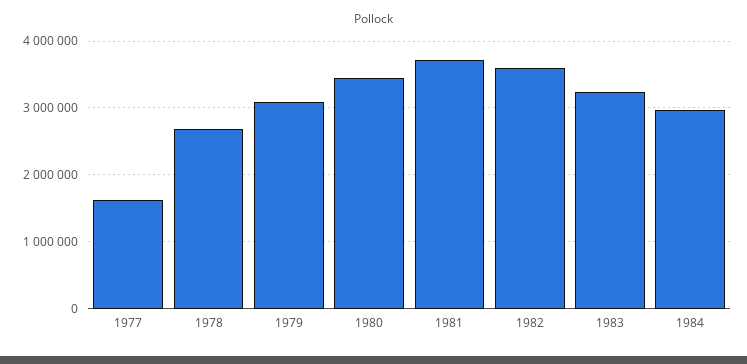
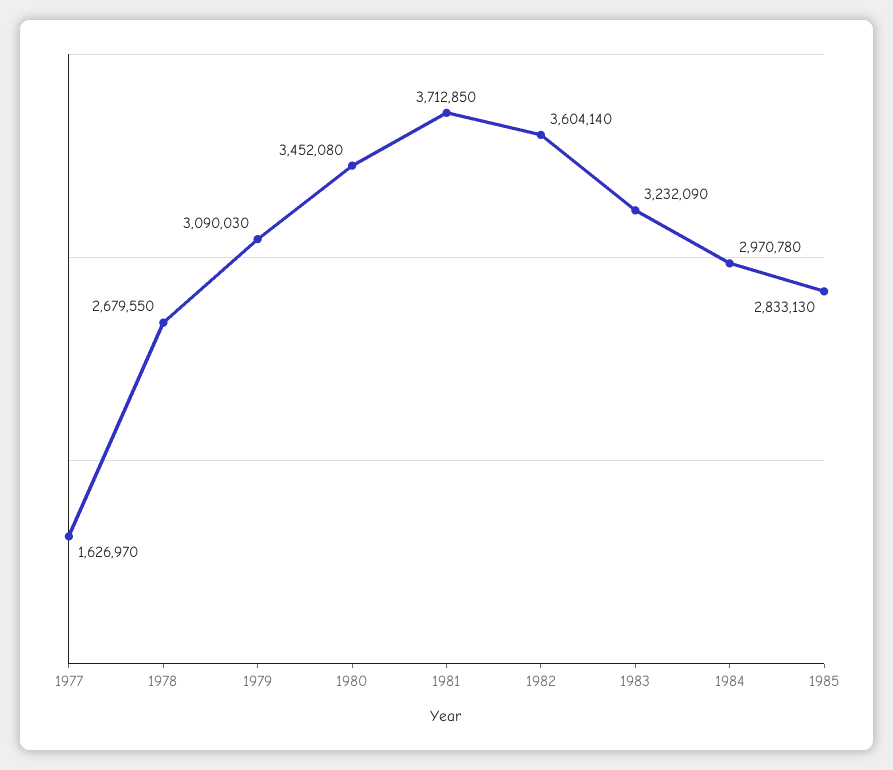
1985: none -> 2833130

